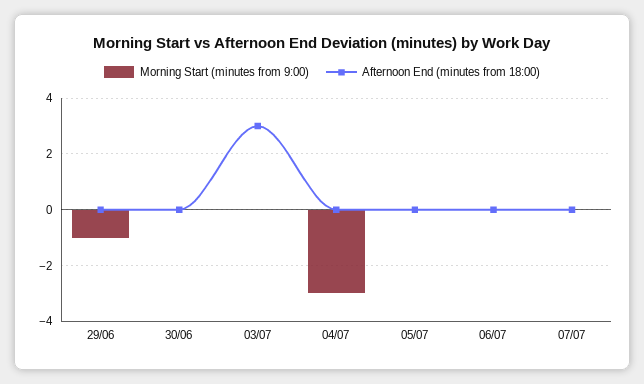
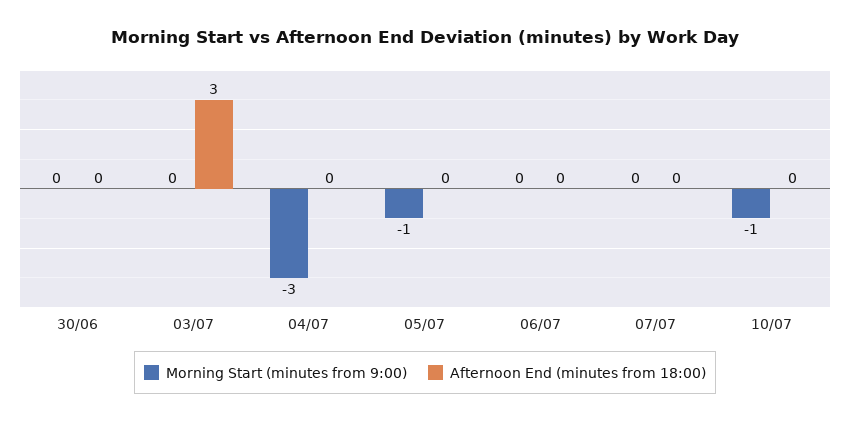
Morning Start (minutes from 9:00), 29/06: -1 -> none
Afternoon End (minutes from 18:00), 29/06: 0 -> none
Morning Start (minutes from 9:00), 05/07: 0 -> -1
Morning Start (minutes from 9:00), 10/07: none -> -1
Afternoon End (minutes from 18:00), 10/07: none -> 0

